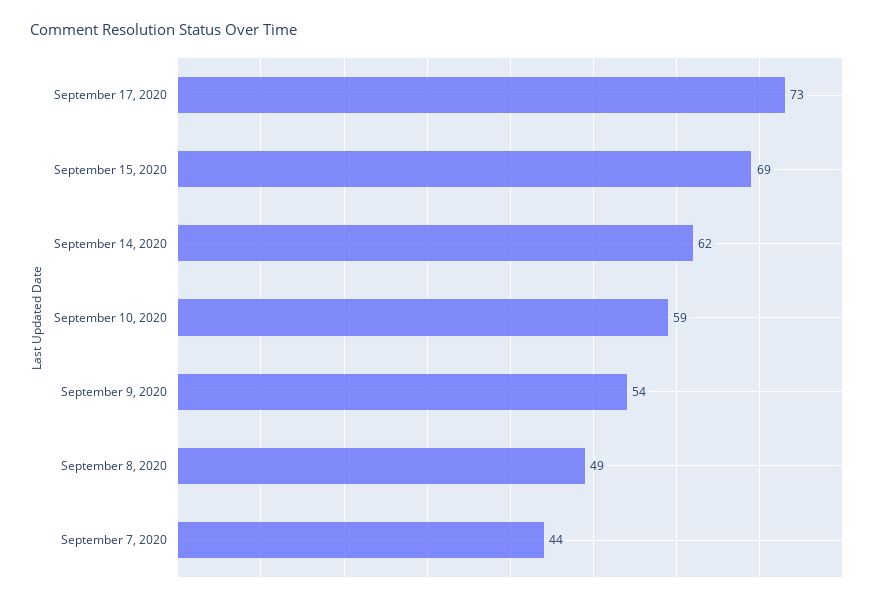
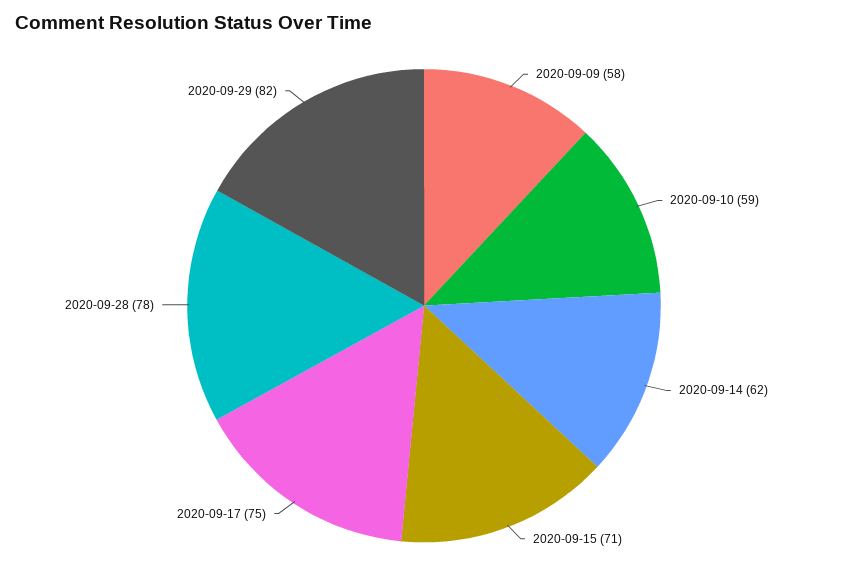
September 17, 2020: 73 -> 75
September 15, 2020: 69 -> 71
September 9, 2020: 54 -> 58
September 8, 2020: 49 -> none
September 7, 2020: 44 -> none
2020-09-28: none -> 78
2020-09-29: none -> 82

